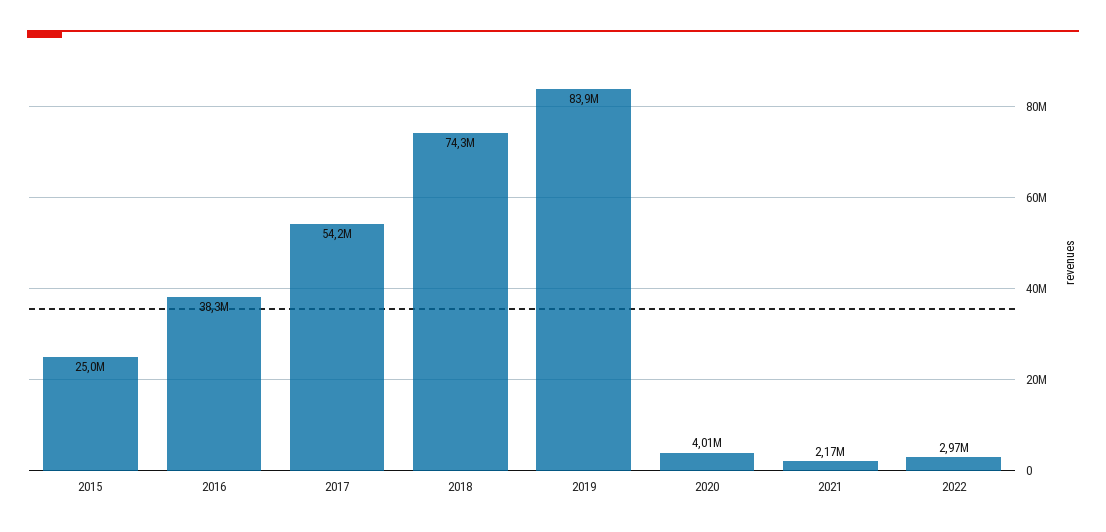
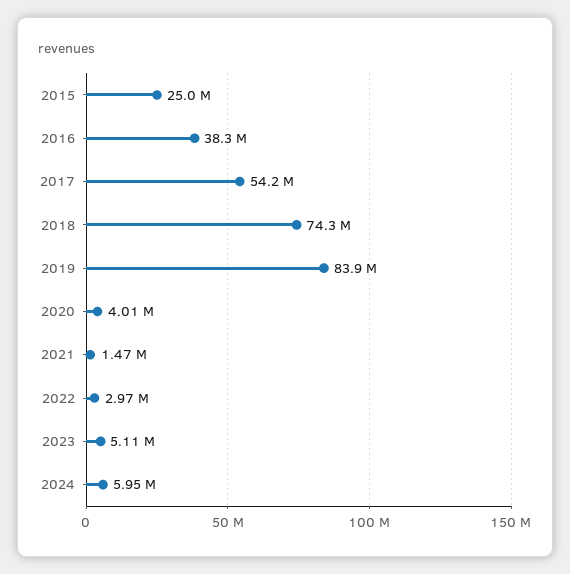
2021: 2170000 -> 1470000
2023: none -> 5110000
2024: none -> 5950000

